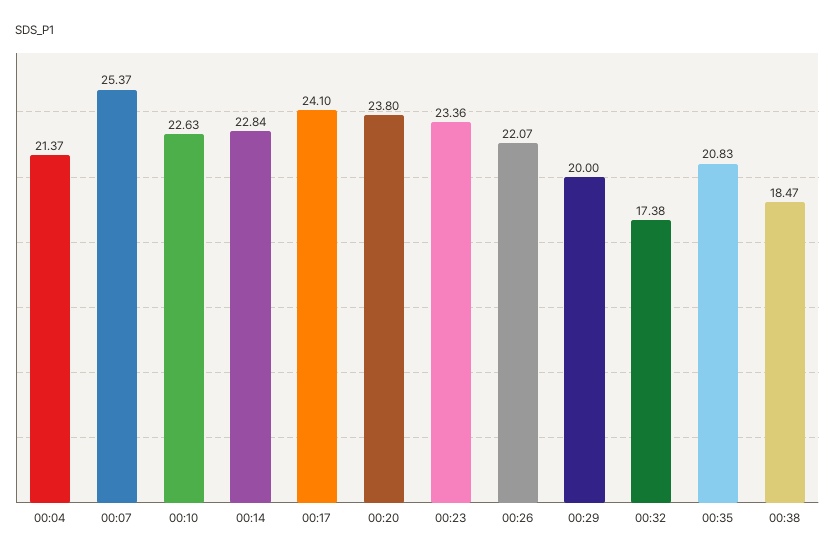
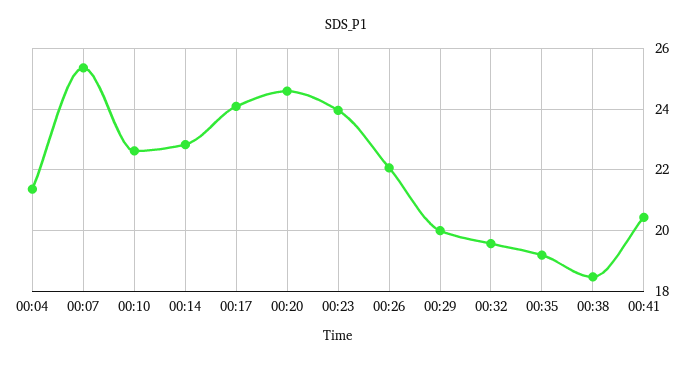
00:20: 23.8 -> 24.6
00:23: 23.36 -> 24
00:32: 17.38 -> 19.6
00:35: 20.83 -> 19.2
00:41: none -> 20.4

